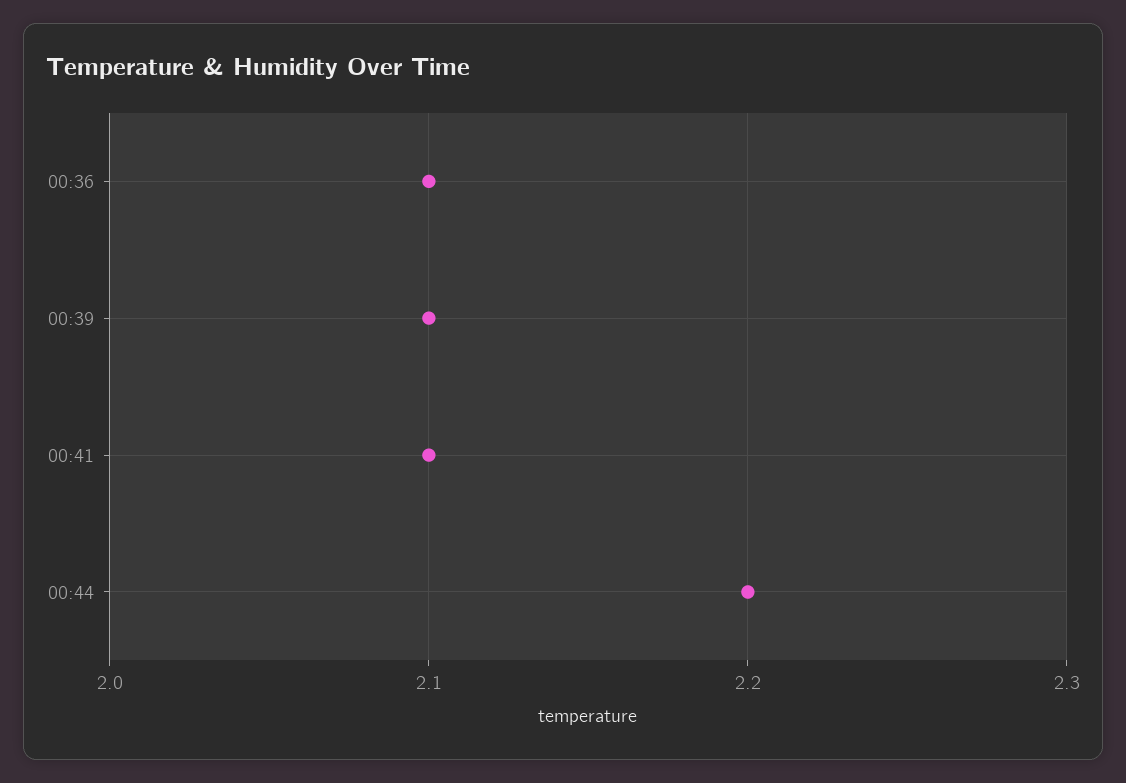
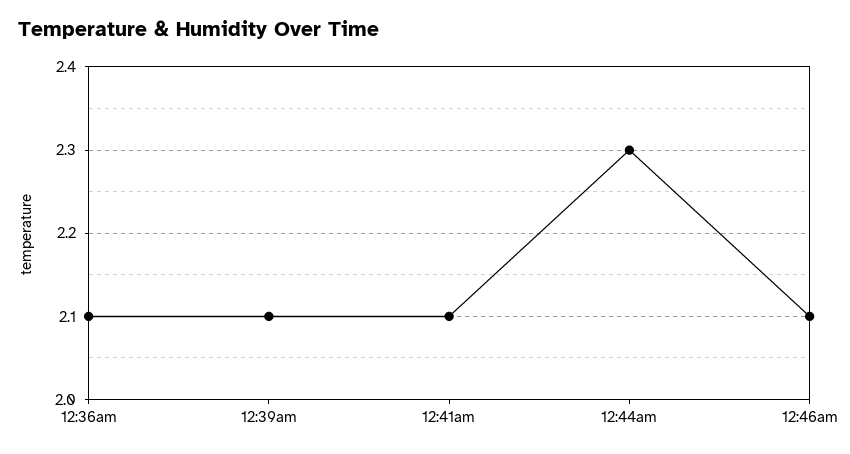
00:44: 2.2 -> 2.3
12:46am: none -> 2.1

